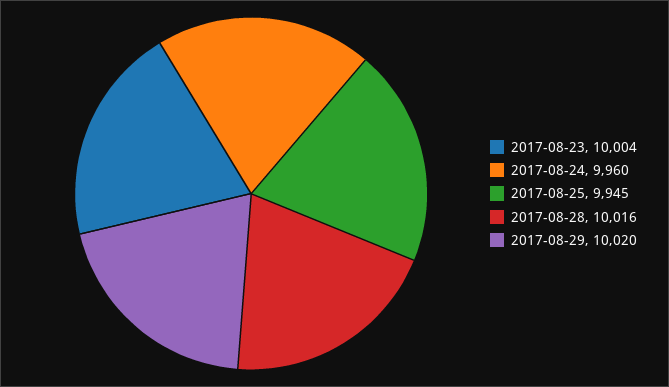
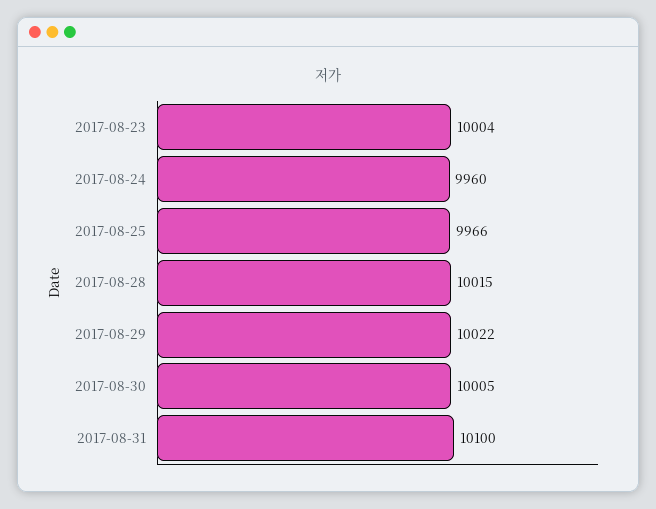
2017-08-25: 9945 -> 9966
2017-08-28: 10016 -> 10015
2017-08-29: 10020 -> 10022
2017-08-30: none -> 10005
2017-08-31: none -> 10100

